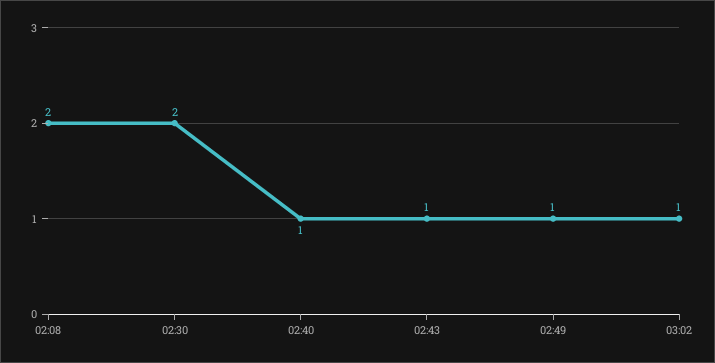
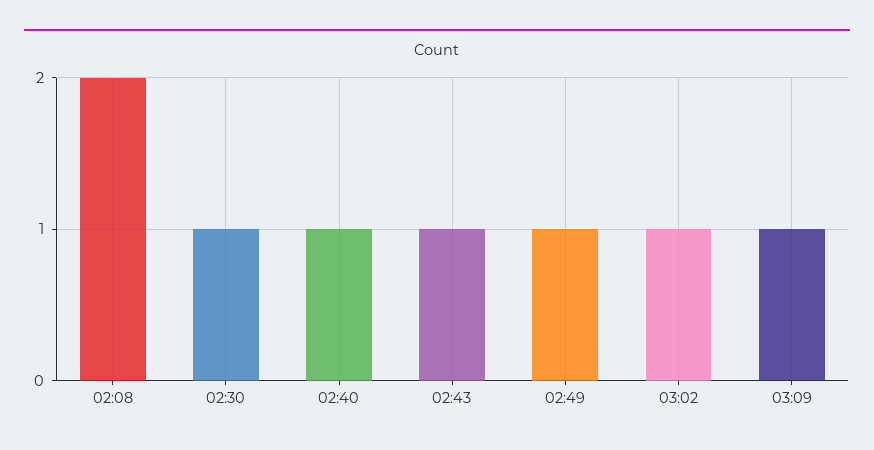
02:30: 2 -> 1
03:09: none -> 1

